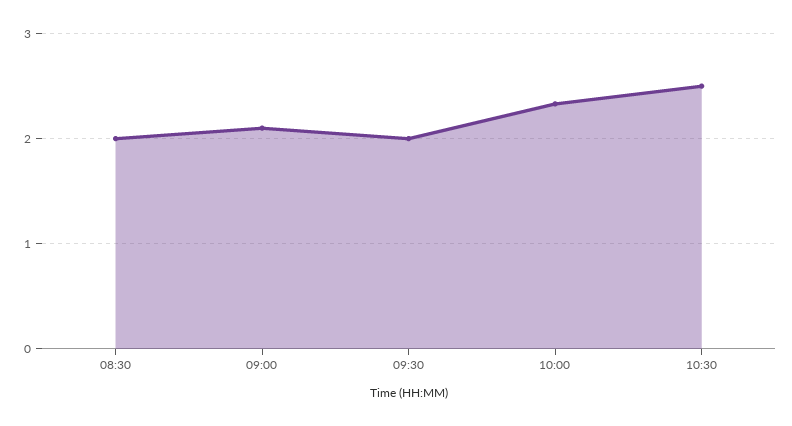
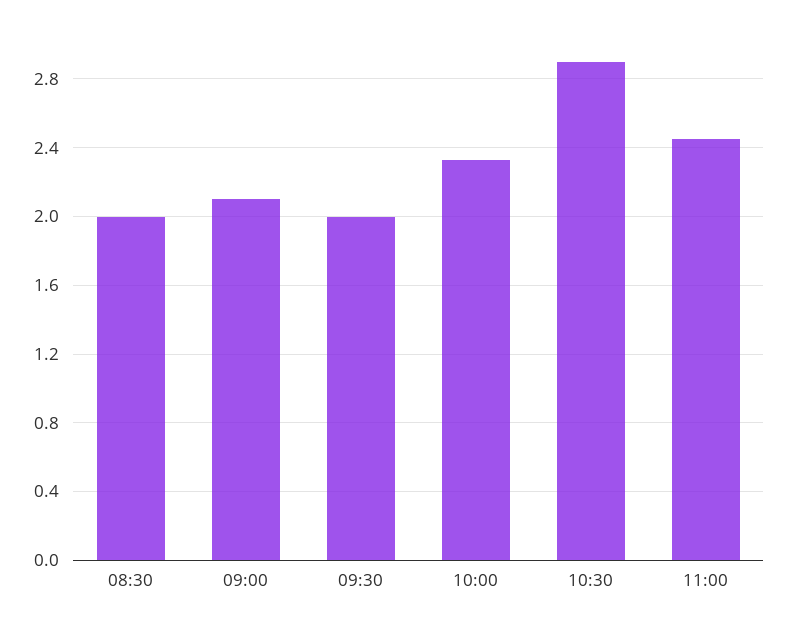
10:30: 2.5 -> 2.9
11:00: none -> 2.45

